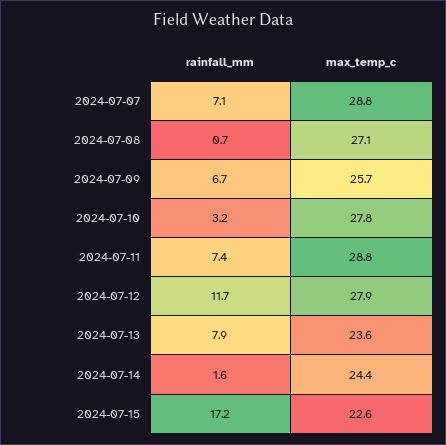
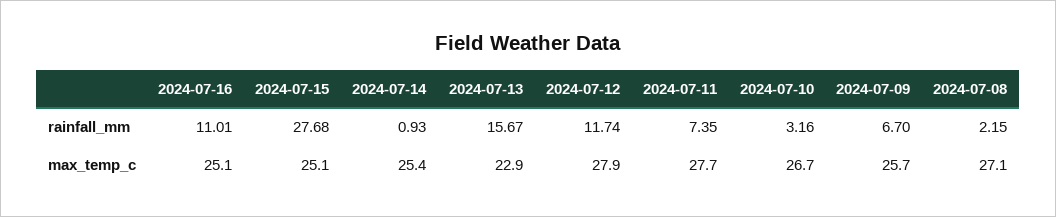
rainfall_mm, 2024-07-07: 7.1 -> none
max_temp_c, 2024-07-07: 28.8 -> none
rainfall_mm, 2024-07-08: 0.7 -> 2.15
max_temp_c, 2024-07-10: 27.8 -> 26.7
max_temp_c, 2024-07-11: 28.8 -> 27.7
rainfall_mm, 2024-07-13: 7.9 -> 15.67
max_temp_c, 2024-07-13: 23.6 -> 22.9
rainfall_mm, 2024-07-14: 1.6 -> 0.93
max_temp_c, 2024-07-14: 24.4 -> 25.4
rainfall_mm, 2024-07-15: 17.2 -> 27.68
max_temp_c, 2024-07-15: 22.6 -> 25.1
rainfall_mm, 2024-07-16: none -> 11.01
max_temp_c, 2024-07-16: none -> 25.1

